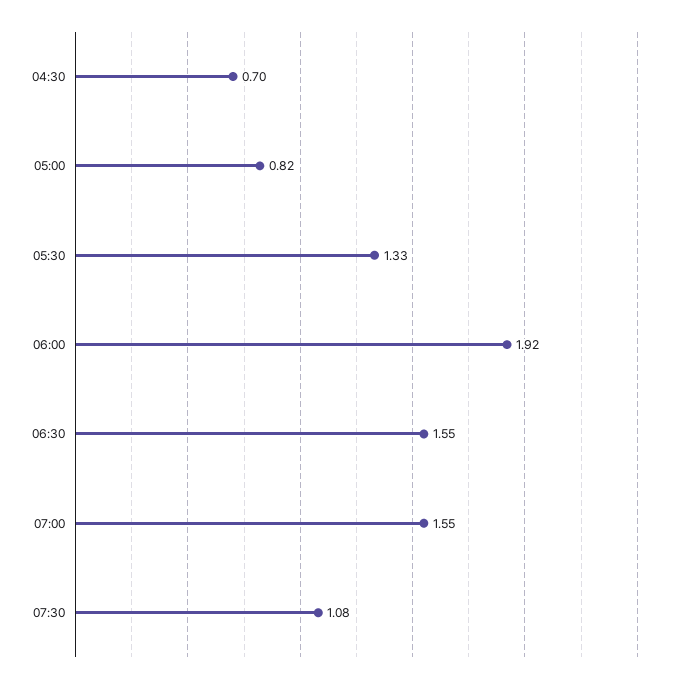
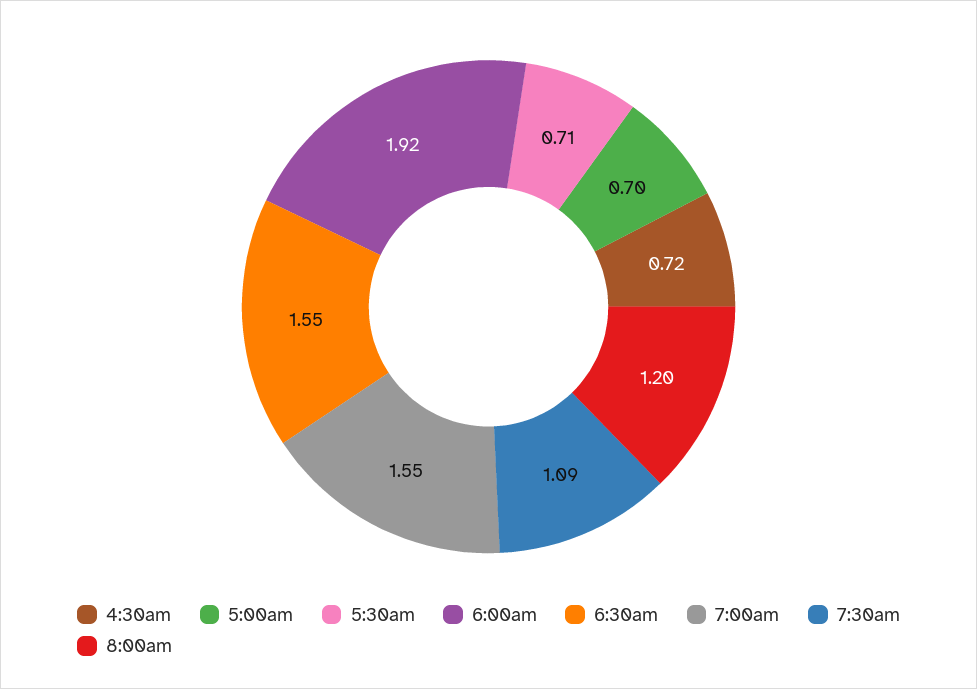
04:30: 0.7 -> 0.72
05:00: 0.82 -> 0.7
05:30: 1.33 -> 0.71
07:30: 1.08 -> 1.09
8:00am: none -> 1.2

